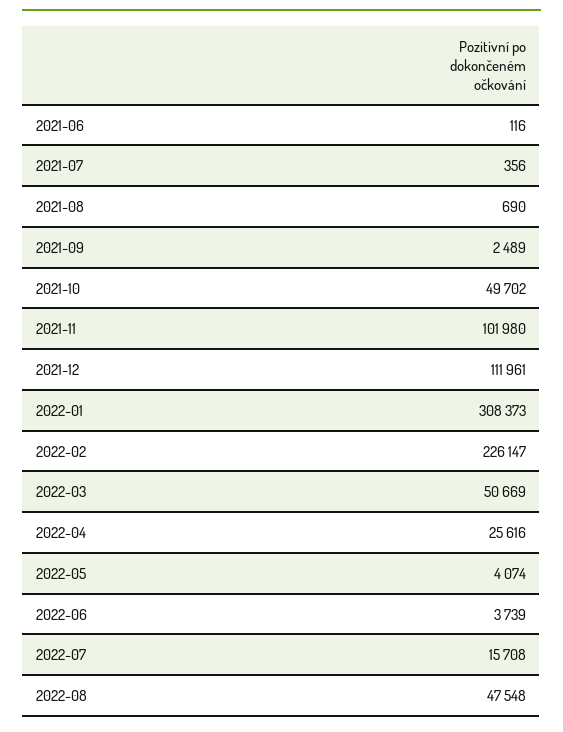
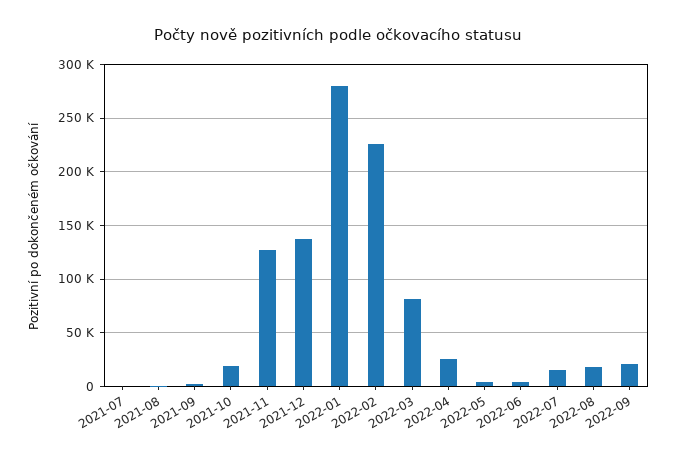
2021-06: 116 -> none
2021-10: 49702 -> 20000
2021-11: 101980 -> 130000
2021-12: 111961 -> 140000
2022-01: 308373 -> 280000
2022-03: 50669 -> 80000
2022-08: 47548 -> 20000
2022-09: none -> 20000

